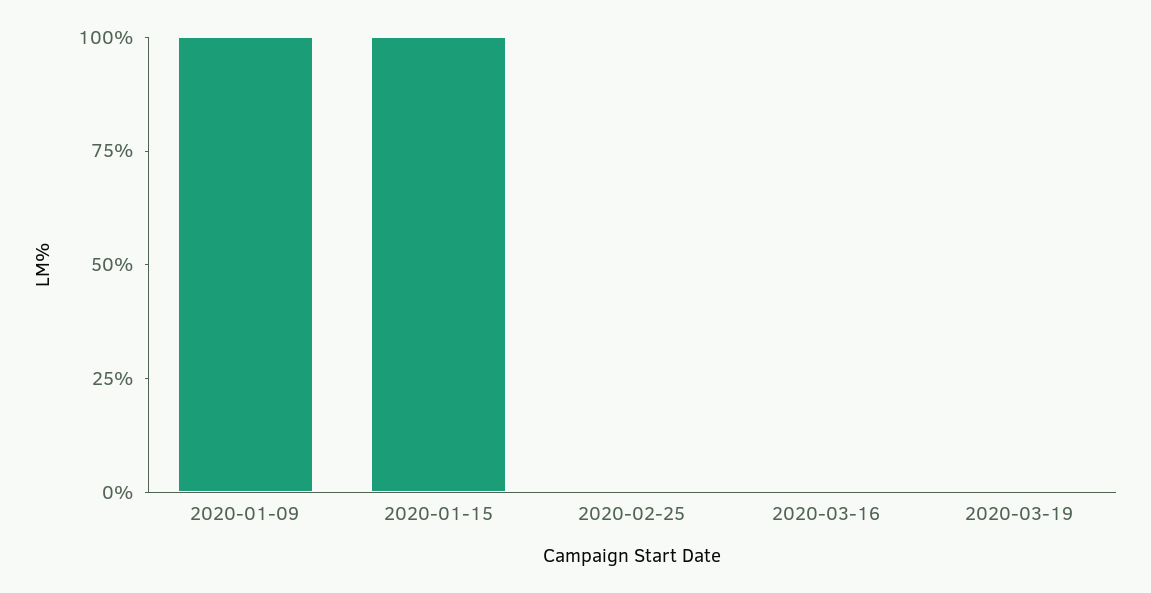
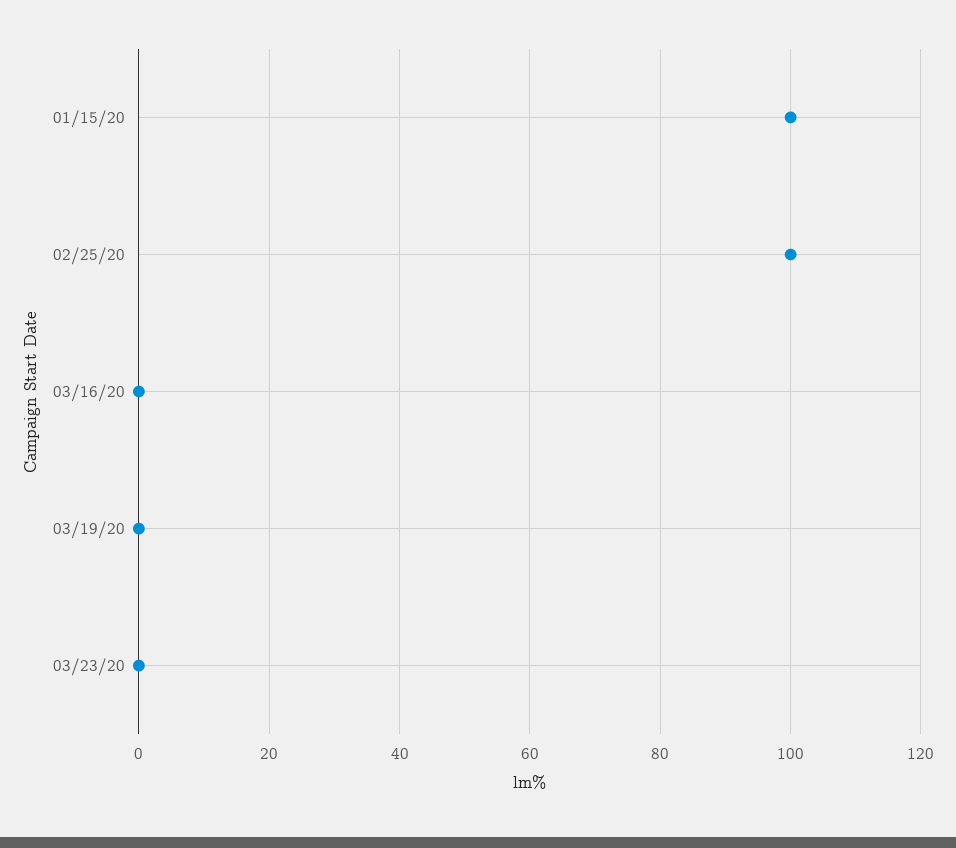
2020-01-09: 100 -> none
2020-02-25: 0 -> 100
03/23/20: none -> 0

